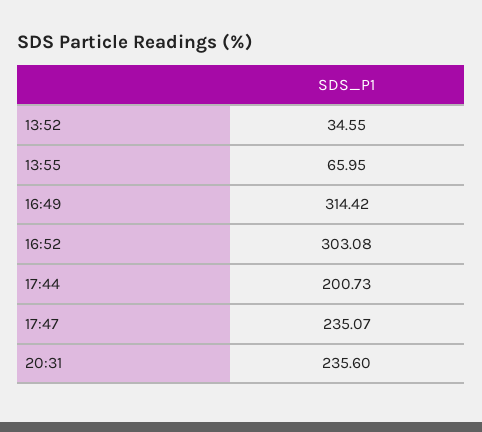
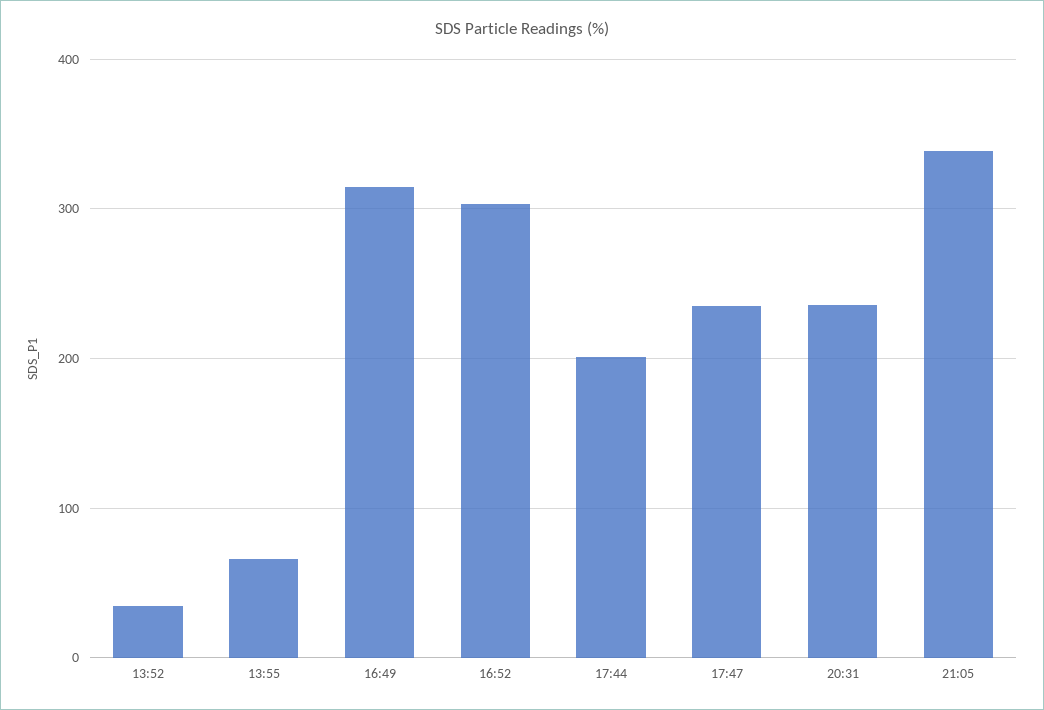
21:05: none -> 340

